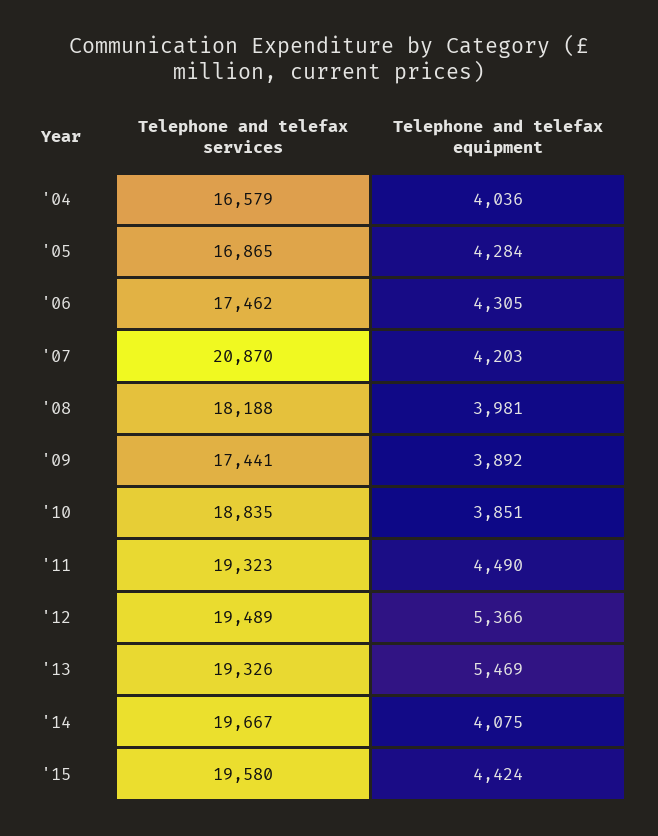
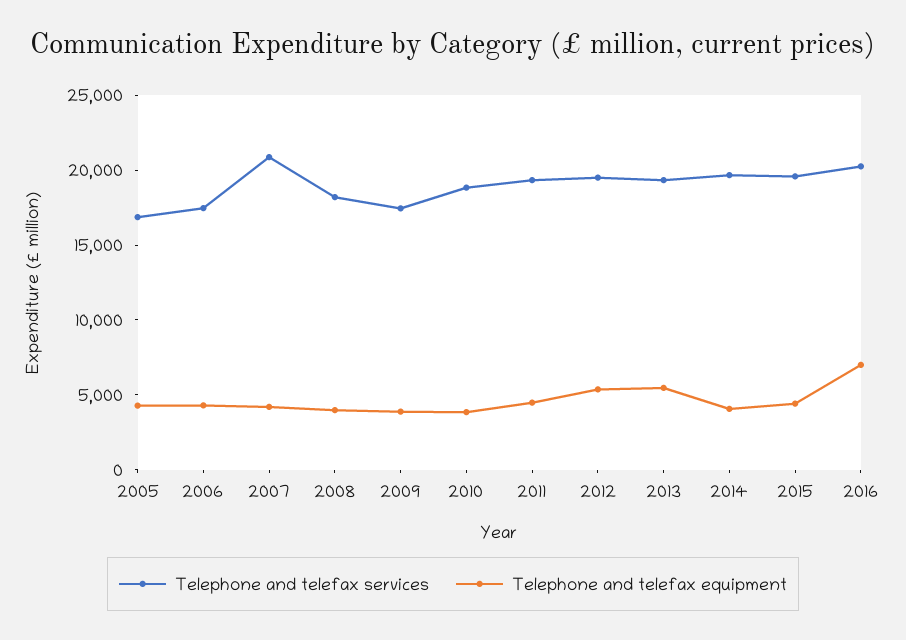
Telephone and telefax services, '04: 16579 -> none
Telephone and telefax equipment, '04: 4036 -> none
Telephone and telefax services, 2016: none -> 20000
Telephone and telefax equipment, 2016: none -> 7000

